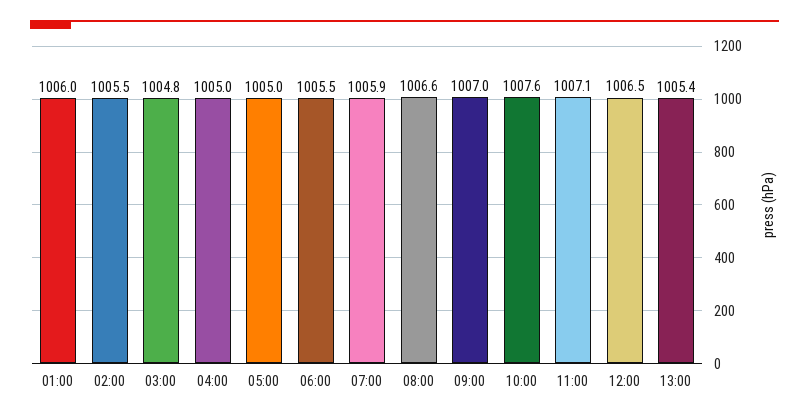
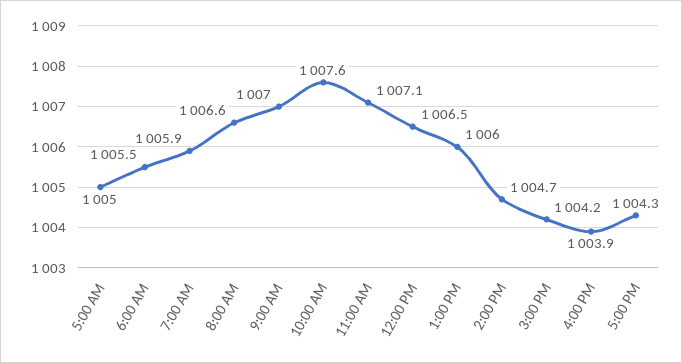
01:00: 1006 -> none
02:00: 1005.5 -> none
03:00: 1004.8 -> none
04:00: 1005 -> none
13:00: 1005.4 -> 1006
2:00 PM: none -> 1004.7
3:00 PM: none -> 1004.2
4:00 PM: none -> 1003.9
5:00 PM: none -> 1004.3

